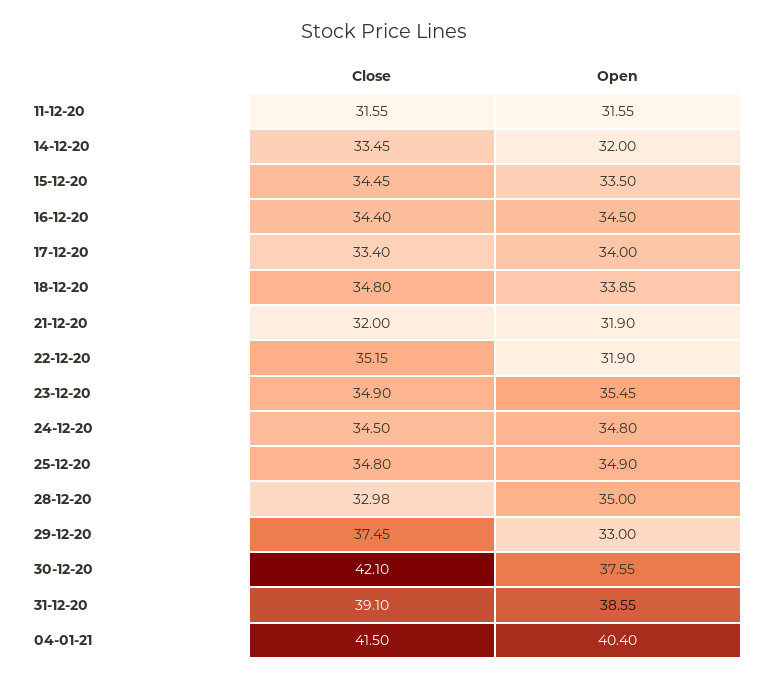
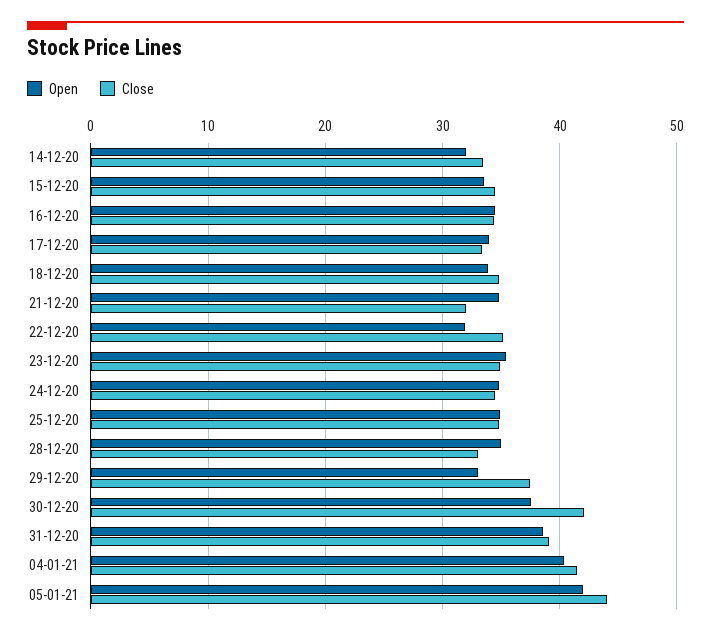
Close, 11-12-20: 31.55 -> none
Open, 11-12-20: 31.55 -> none
Open, 21-12-20: 31.9 -> 35
Open, 05-01-21: none -> 42
Close, 05-01-21: none -> 44

